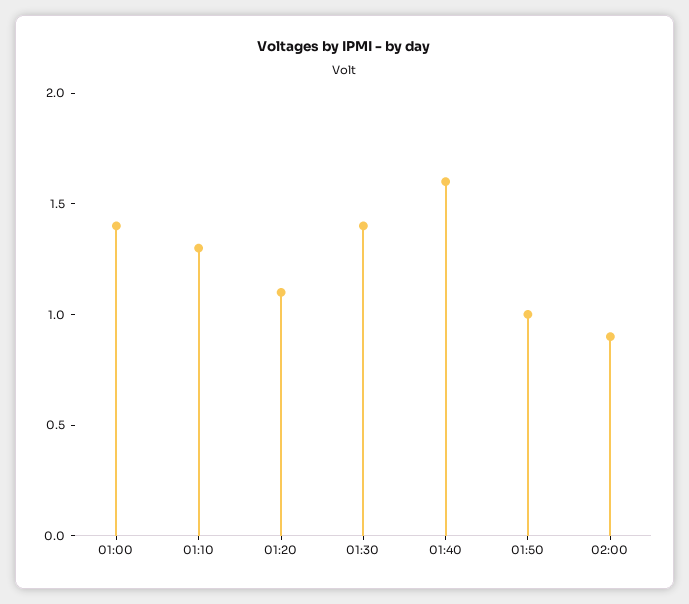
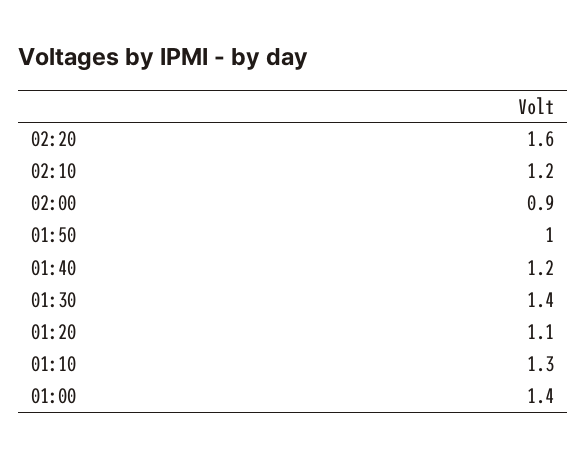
01:40: 1.6 -> 1.2
02:20: none -> 1.6
02:10: none -> 1.2

